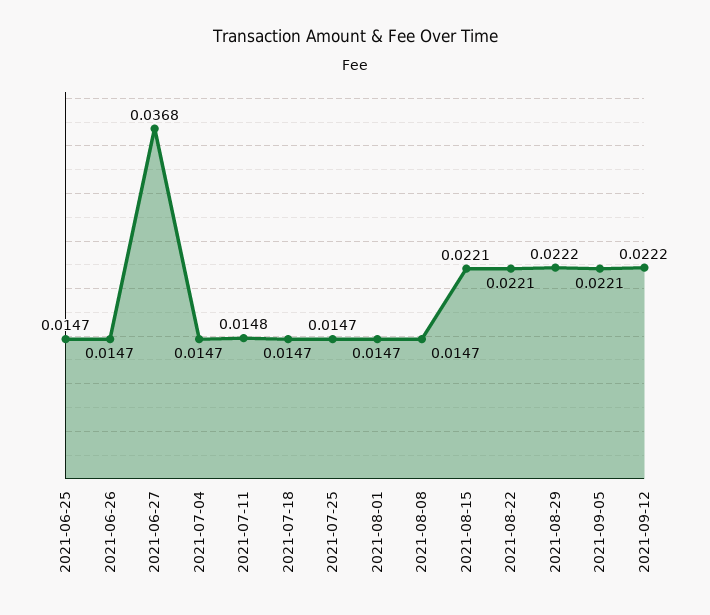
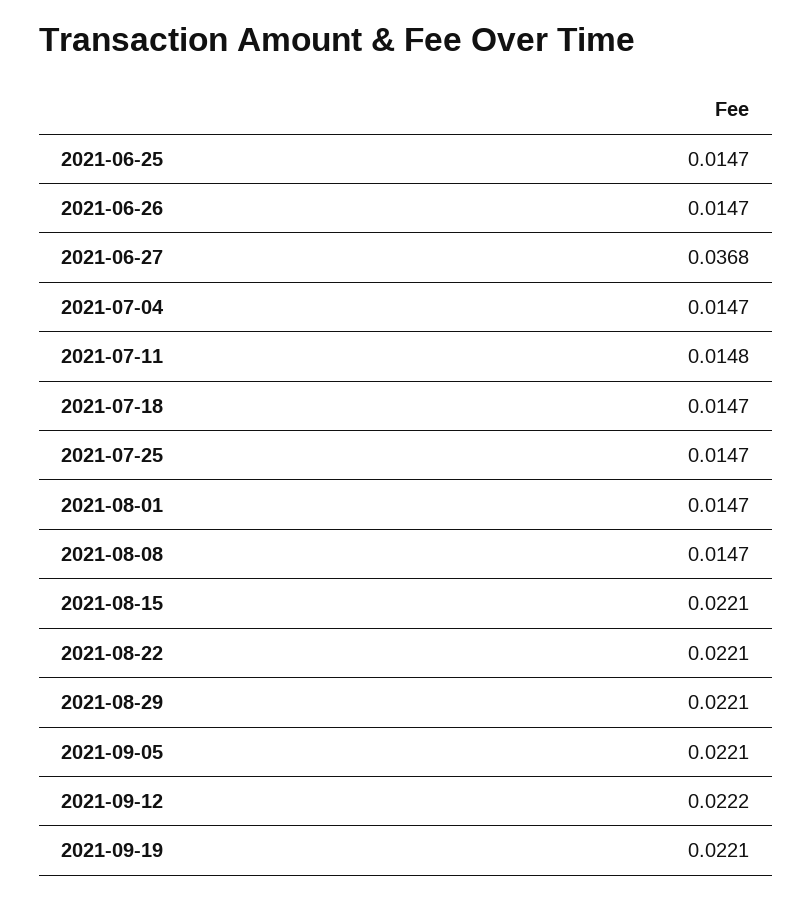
2021-08-29: 0.0222 -> 0.0221
2021-09-19: none -> 0.0221

